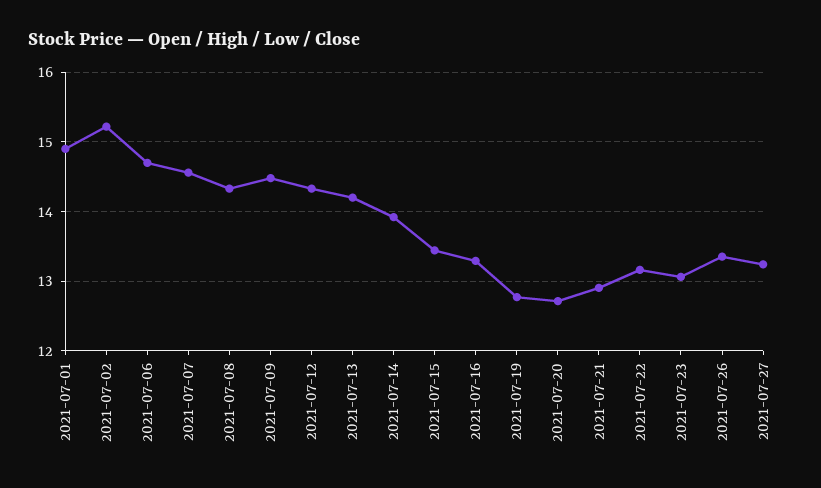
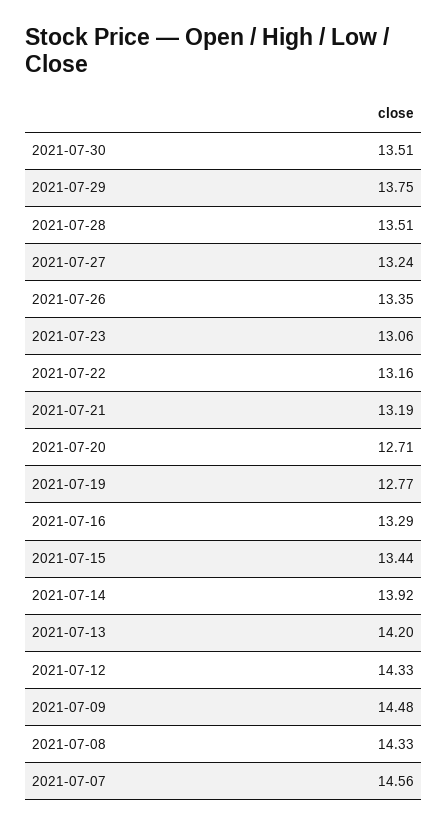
2021-07-01: 14.9 -> none
2021-07-02: 15.2 -> none
2021-07-06: 14.7 -> none
2021-07-21: 12.9 -> 13.19
2021-07-30: none -> 13.51
2021-07-29: none -> 13.75
2021-07-28: none -> 13.51

